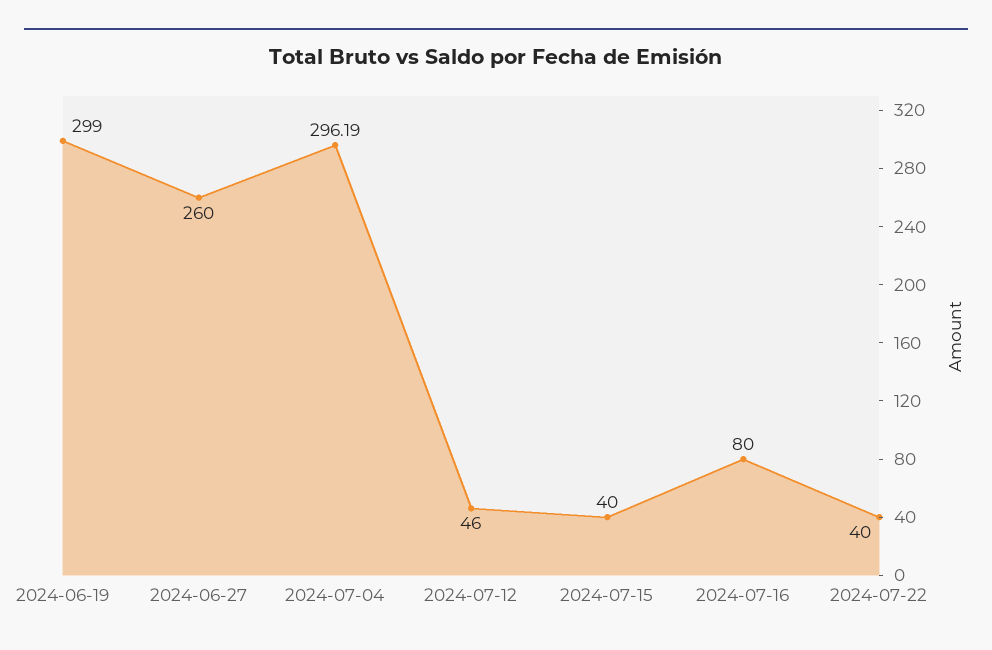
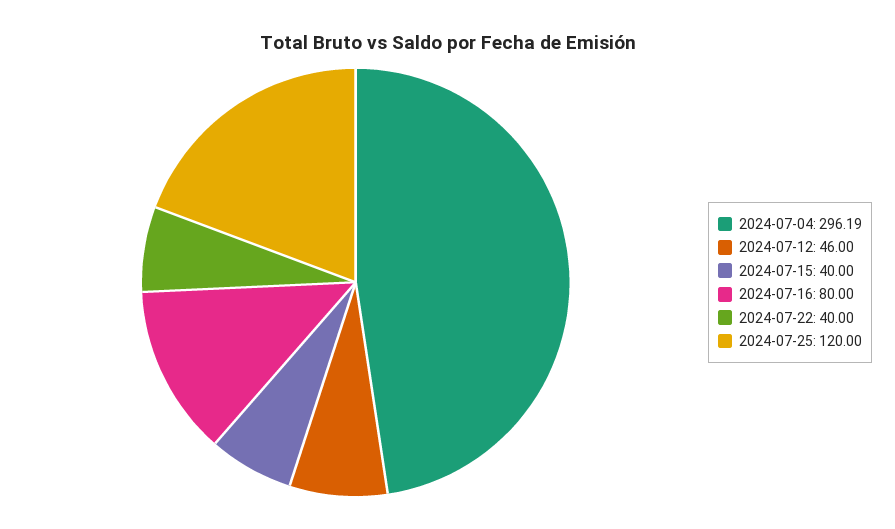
2024-06-19: 299 -> none
2024-06-27: 260 -> none
2024-07-25: none -> 120

